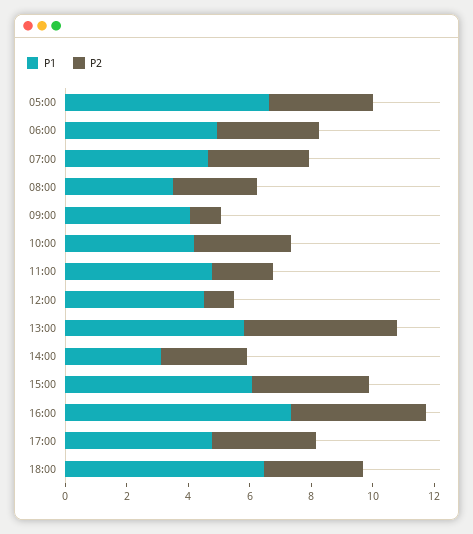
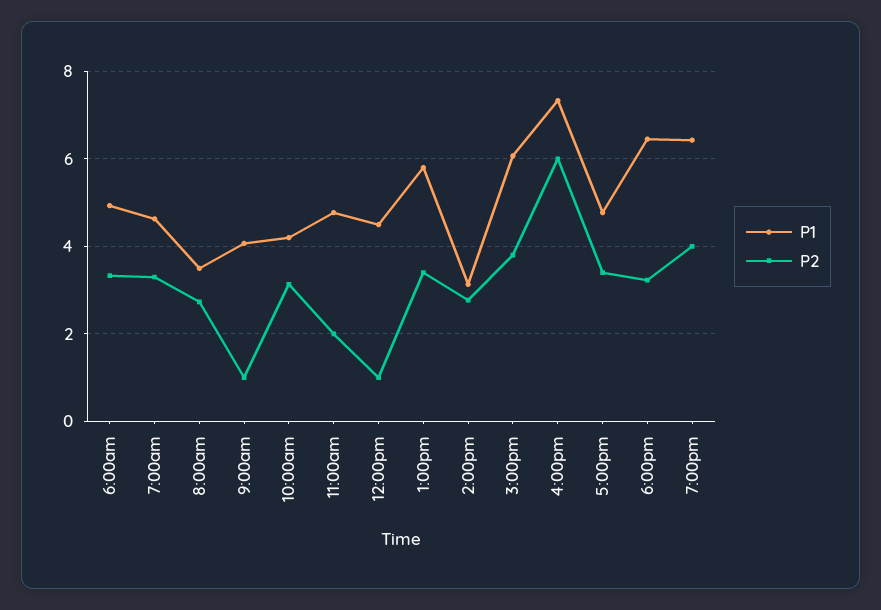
P1, 05:00: 6.5 -> none
P2, 05:00: 3.5 -> none
P2, 13:00: 5 -> 3.4
P2, 16:00: 4.5 -> 6
P1, 7:00pm: none -> 6.4
P2, 7:00pm: none -> 4

